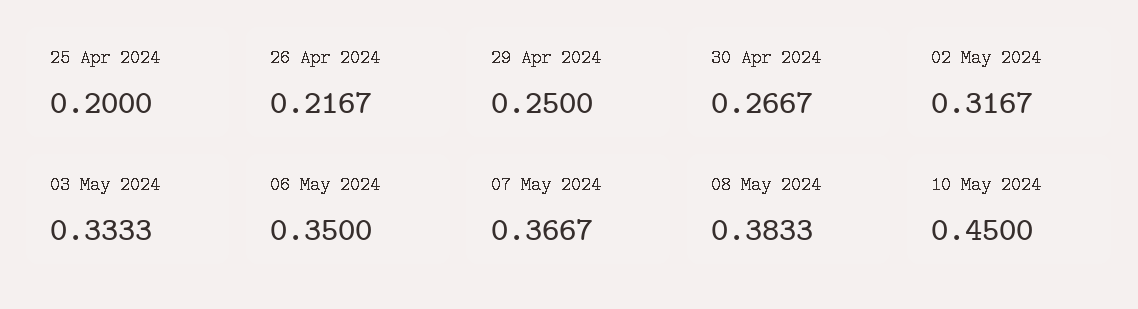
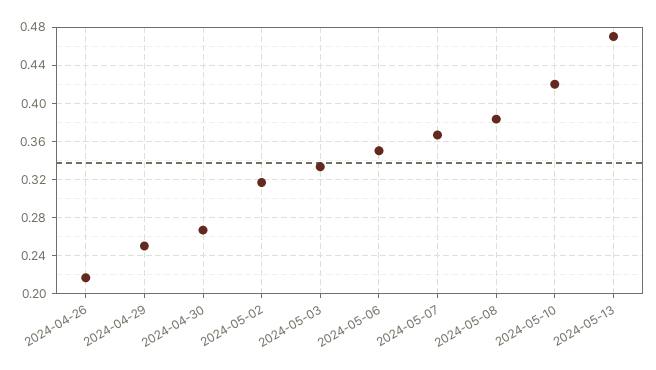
25 Apr 2024: 0.2 -> none
10 May 2024: 0.45 -> 0.42
2024-05-13: none -> 0.47

